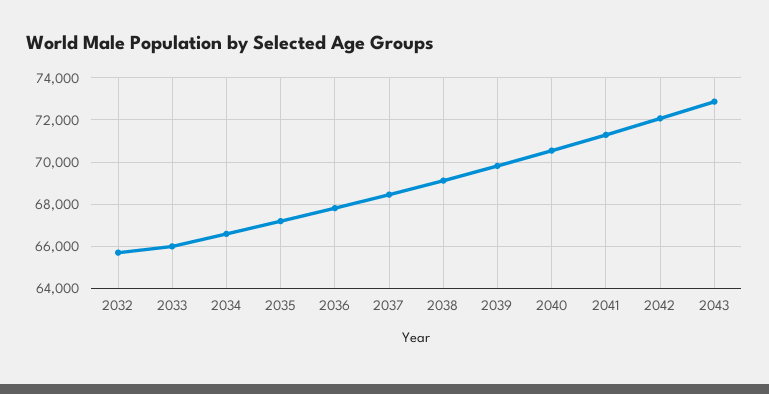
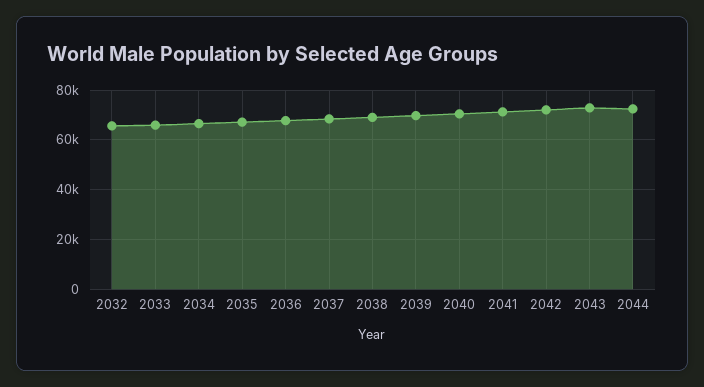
2044: none -> 72500

